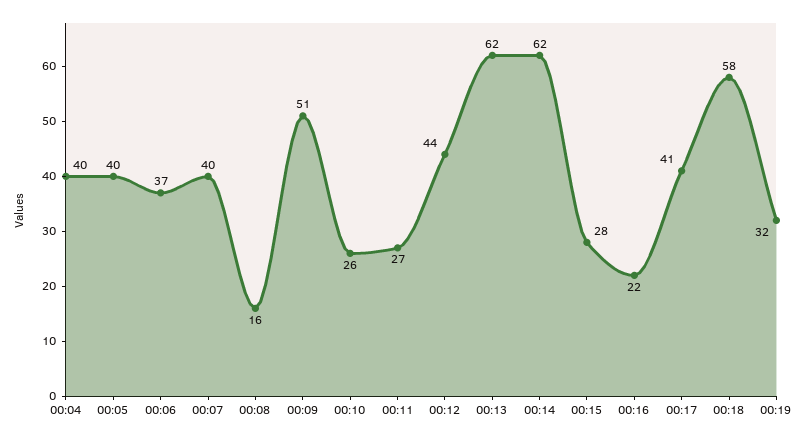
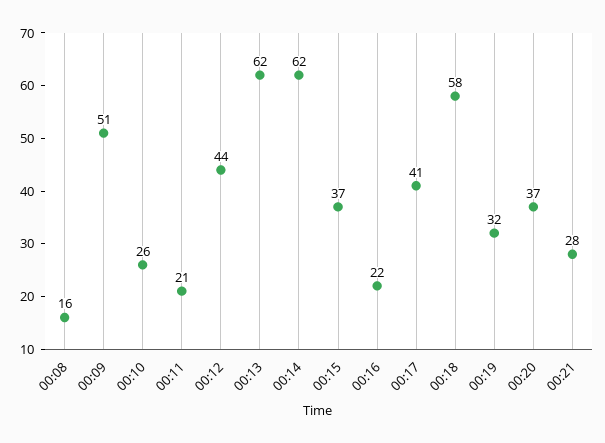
00:04: 40 -> none
00:05: 40 -> none
00:06: 37 -> none
00:07: 40 -> none
00:11: 27 -> 21
00:15: 28 -> 37
00:20: none -> 37
00:21: none -> 28

